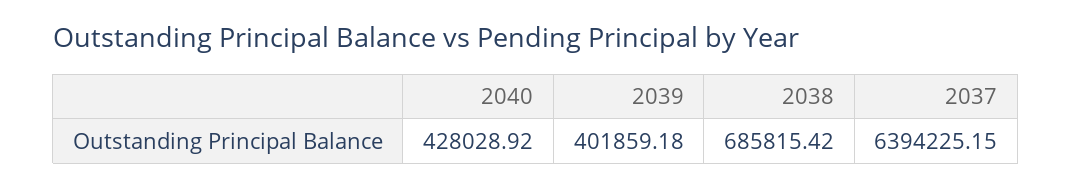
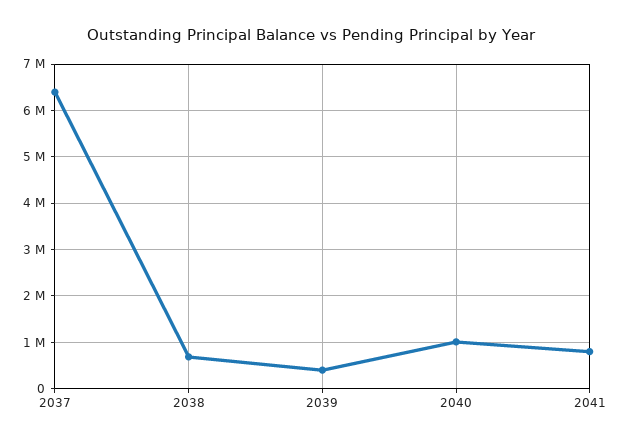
2040: 428028.92 -> 1000000
2041: none -> 800000

